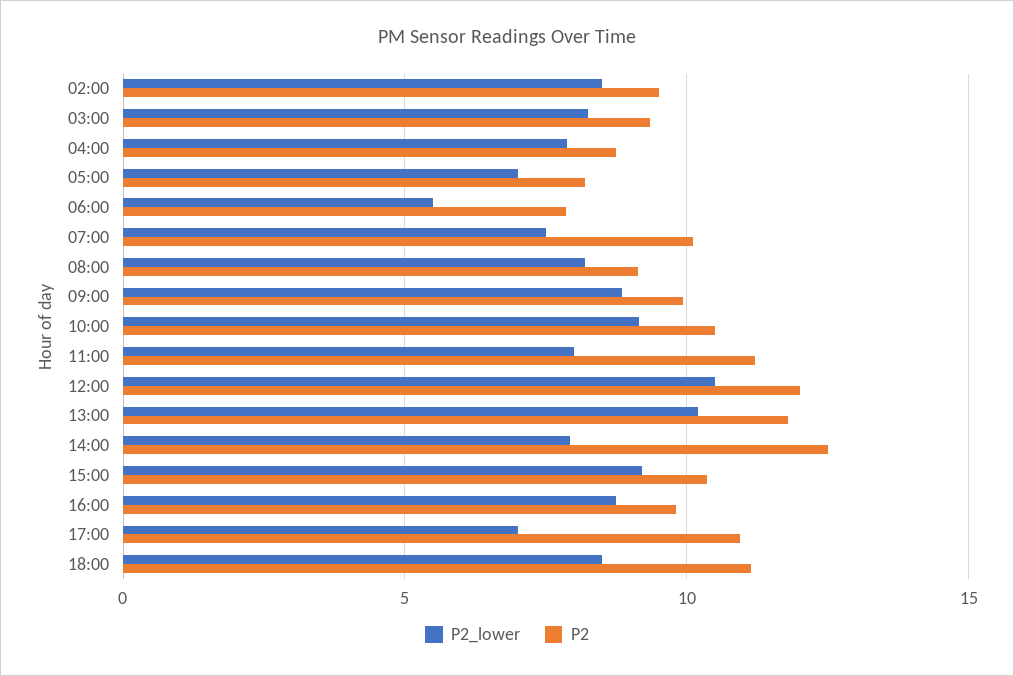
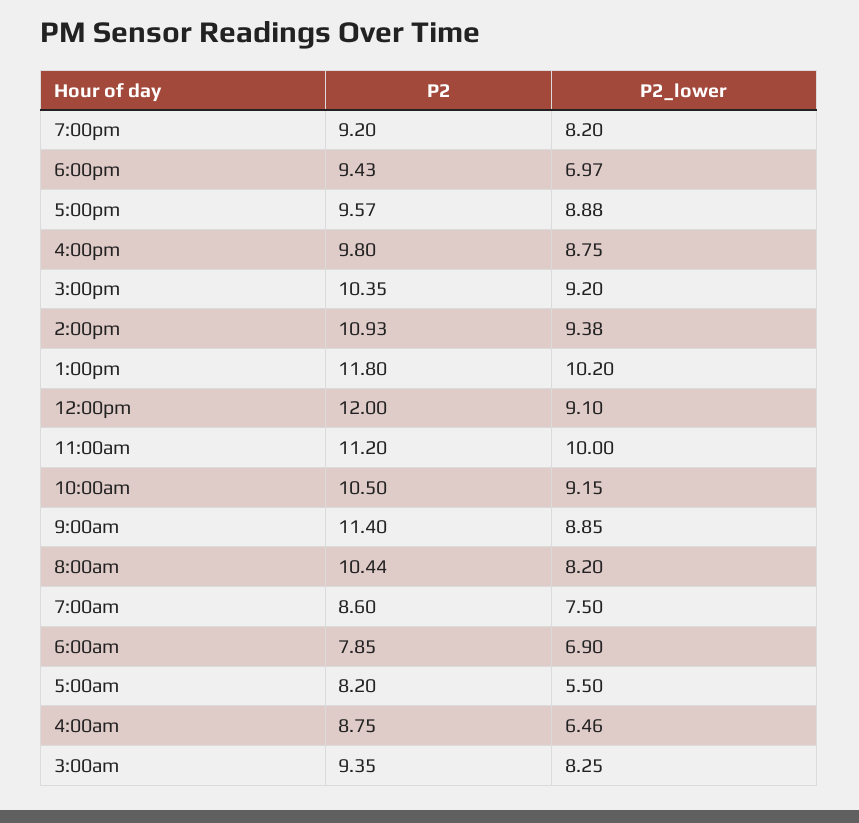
P2_lower, 02:00: 8.5 -> none
P2, 02:00: 9.5 -> none
P2_lower, 04:00: 8 -> 6.46
P2_lower, 05:00: 7 -> 5.5
P2_lower, 06:00: 5.5 -> 6.9
P2, 07:00: 10 -> 8.6
P2, 08:00: 9 -> 10.44
P2, 09:00: 10 -> 11.4
P2_lower, 11:00: 8 -> 10
P2_lower, 12:00: 10.5 -> 9.1
P2_lower, 14:00: 8 -> 9.38
P2, 14:00: 12.5 -> 10.93
P2_lower, 17:00: 7 -> 8.88
P2, 17:00: 11 -> 9.57
P2_lower, 18:00: 8.5 -> 6.97
P2, 18:00: 11 -> 9.43
P2, 7:00pm: none -> 9.2
P2_lower, 7:00pm: none -> 8.2

